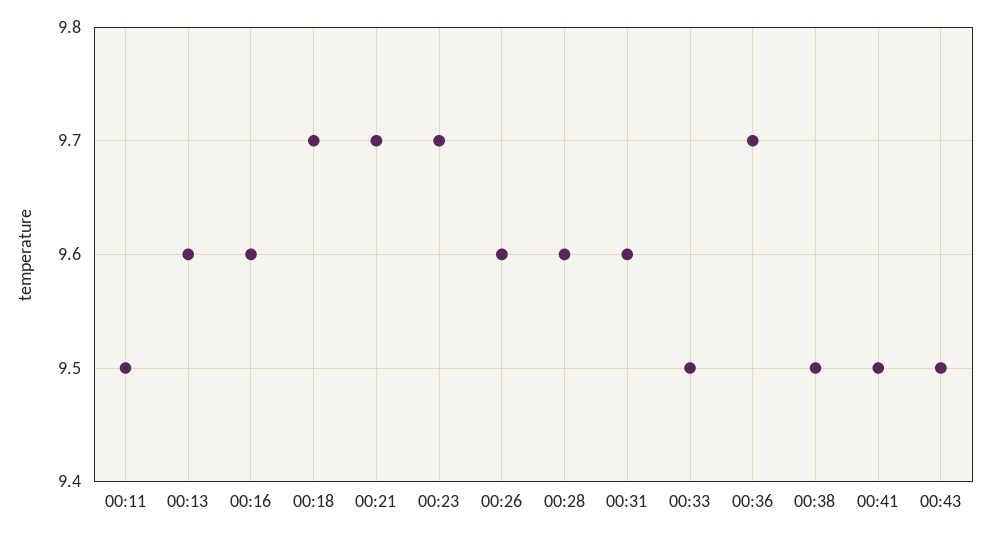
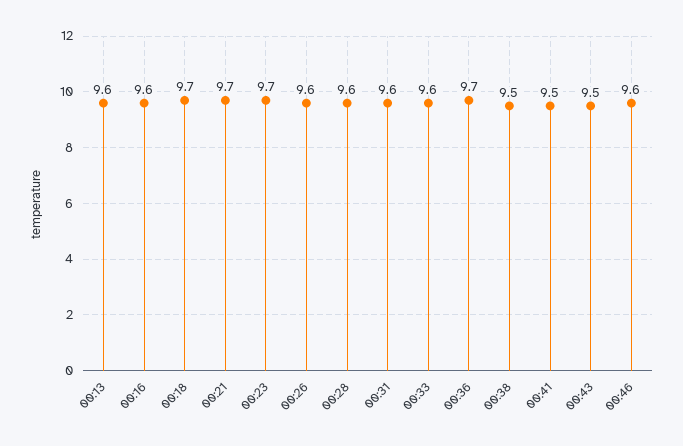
00:11: 9.5 -> none
00:33: 9.5 -> 9.6
00:46: none -> 9.6

